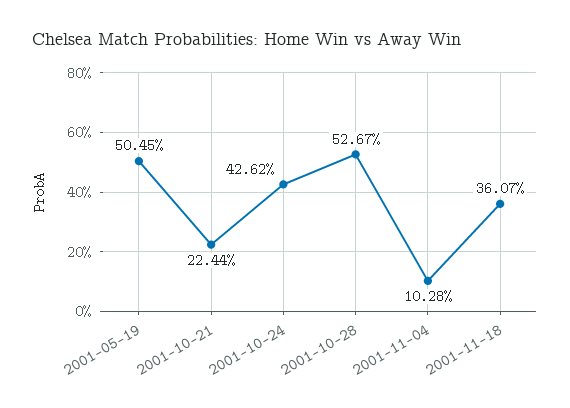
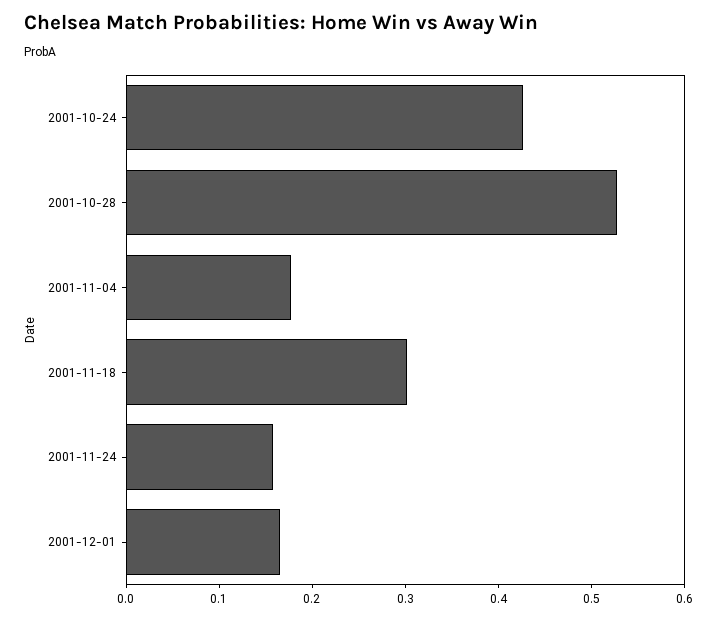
2001-05-19: 0.5045 -> none
2001-10-21: 0.2244 -> none
2001-11-04: 0.1028 -> 0.18
2001-11-18: 0.3607 -> 0.3
2001-11-24: none -> 0.16
2001-12-01: none -> 0.16

